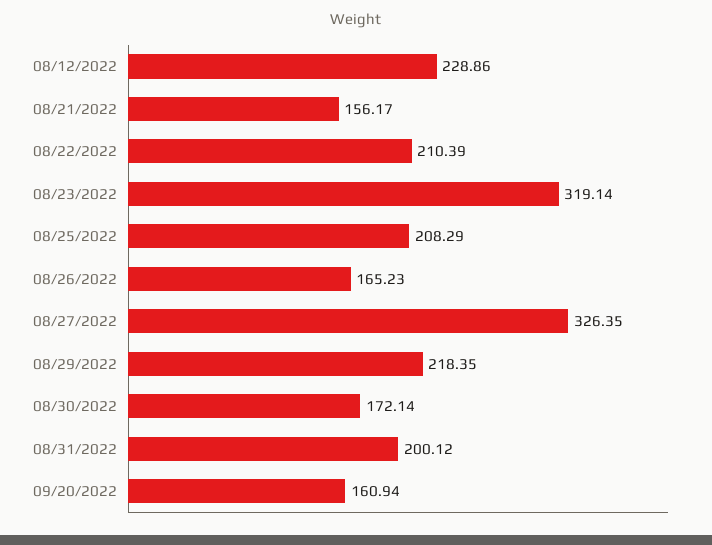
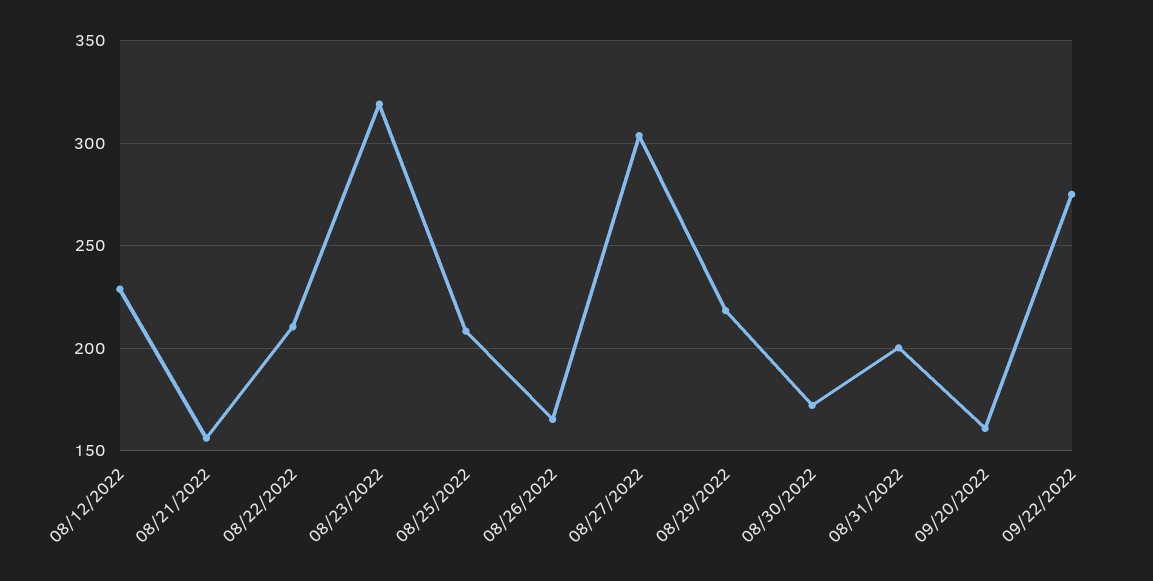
08/27/2022: 326.35 -> 305
09/22/2022: none -> 275

